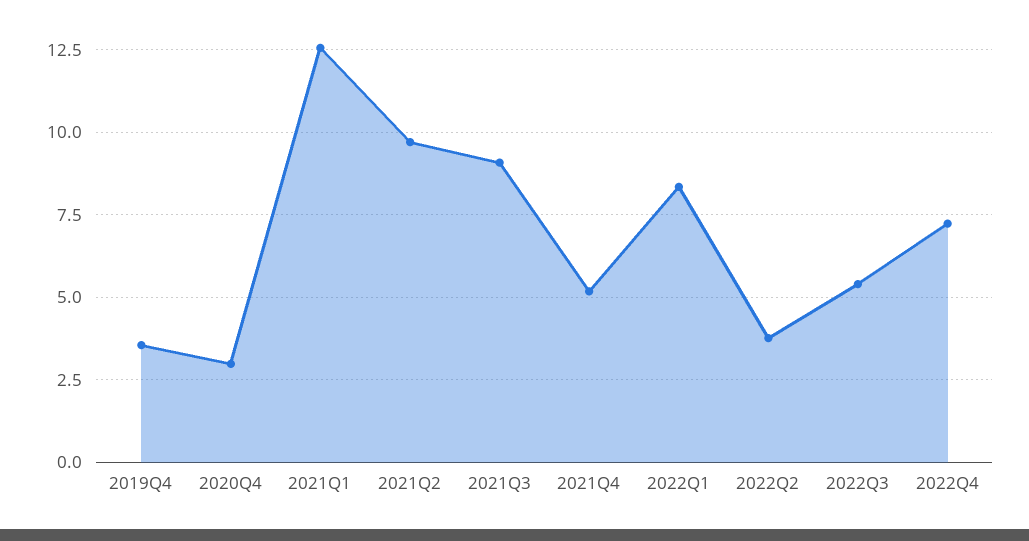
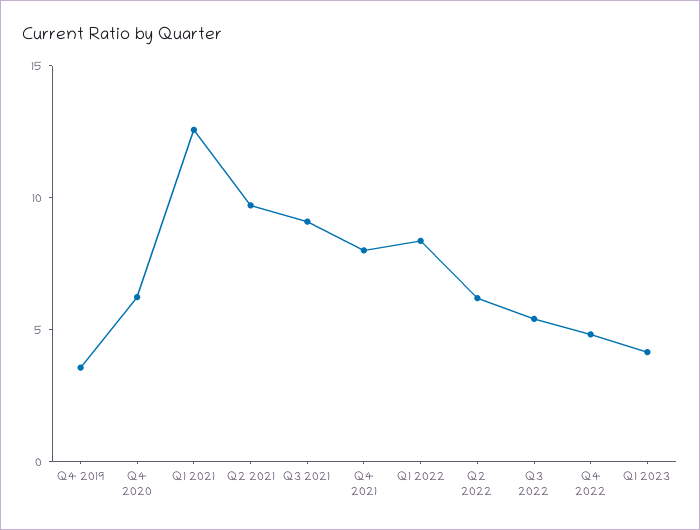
2020Q4: 3 -> 6
2021Q4: 5.25 -> 8
2022Q2: 3.75 -> 6
2022Q4: 7.25 -> 5
Q1 2023: none -> 4

